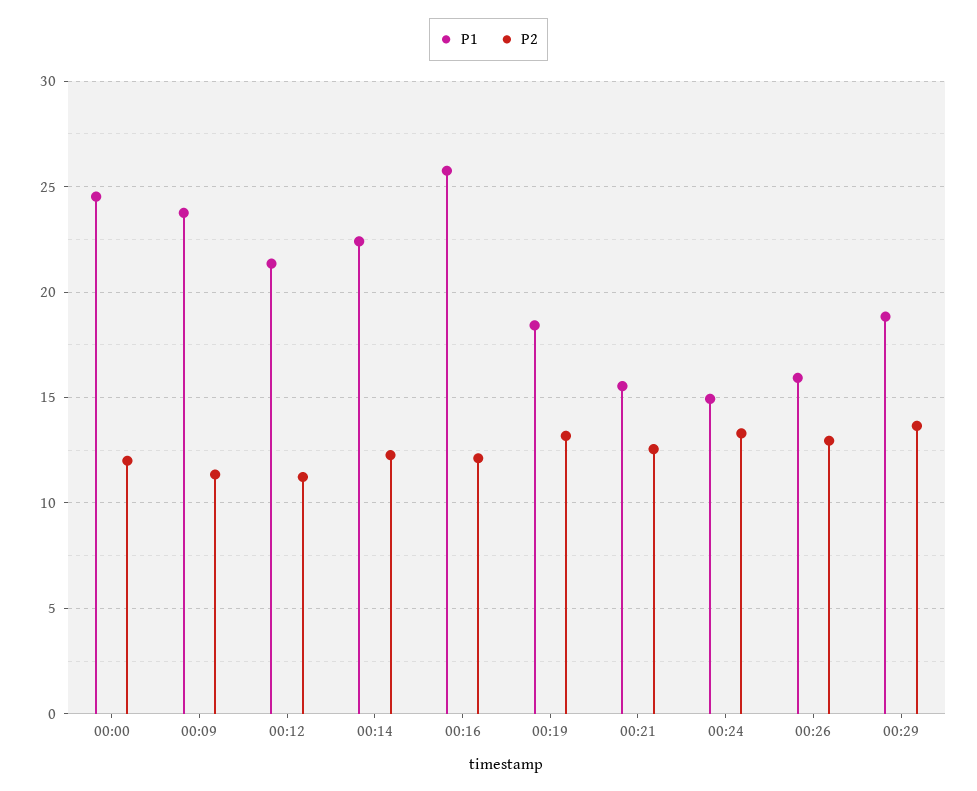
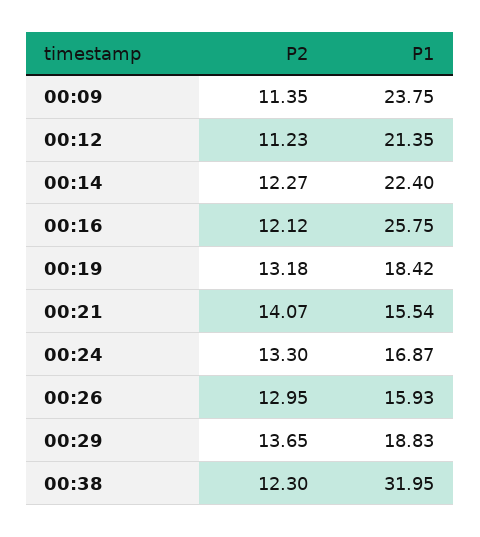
P1, 00:00: 24.5 -> none
P2, 00:00: 12 -> none
P2, 00:21: 12.5 -> 14.07
P1, 00:24: 15 -> 16.87
P2, 00:38: none -> 12.3
P1, 00:38: none -> 31.95

